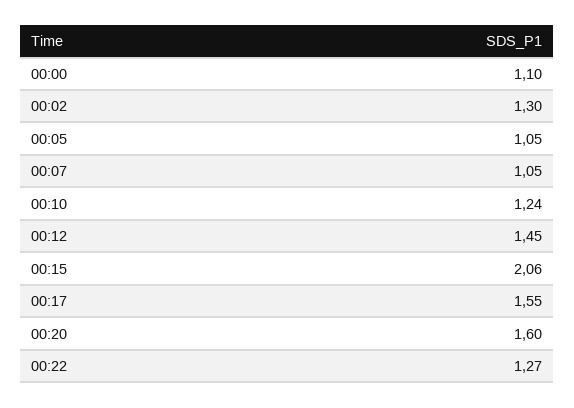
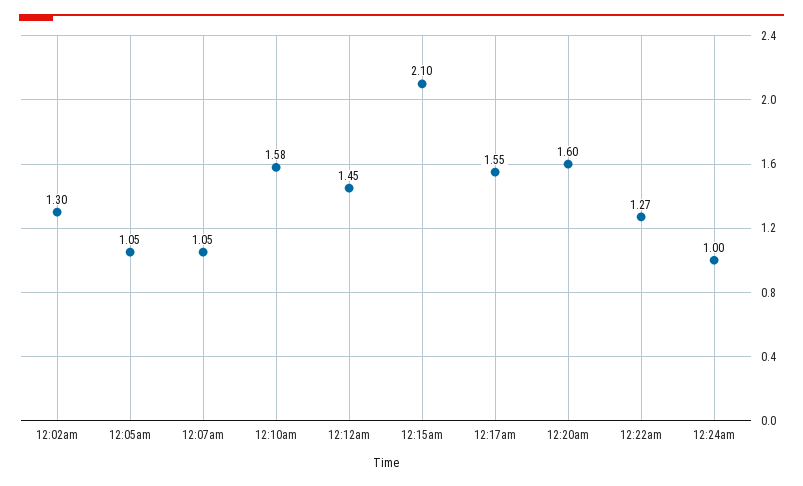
00:00: 1.1 -> none
00:10: 1.24 -> 1.58
00:15: 2.06 -> 2.1
12:24am: none -> 1

